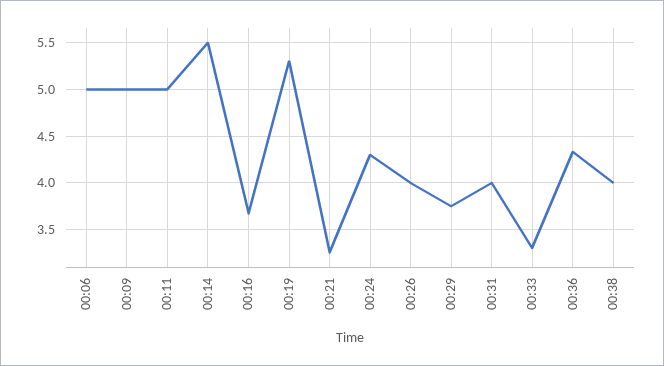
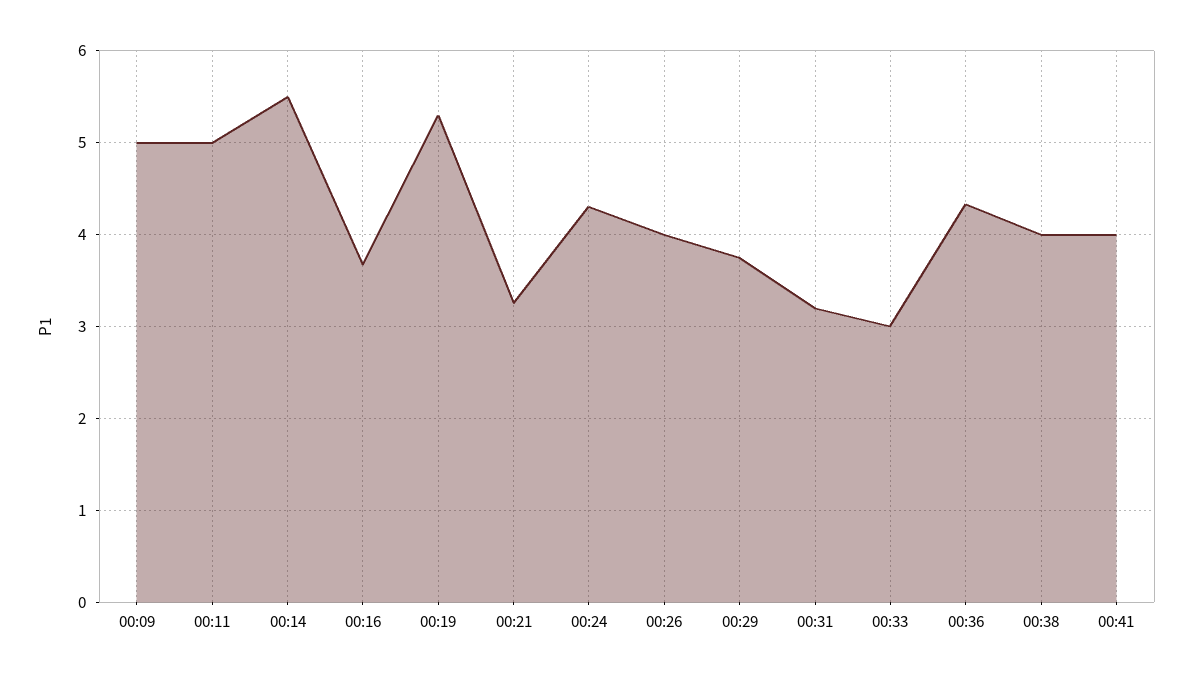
00:06: 5 -> none
00:31: 4 -> 3.2
00:33: 3.3 -> 3
00:41: none -> 4

